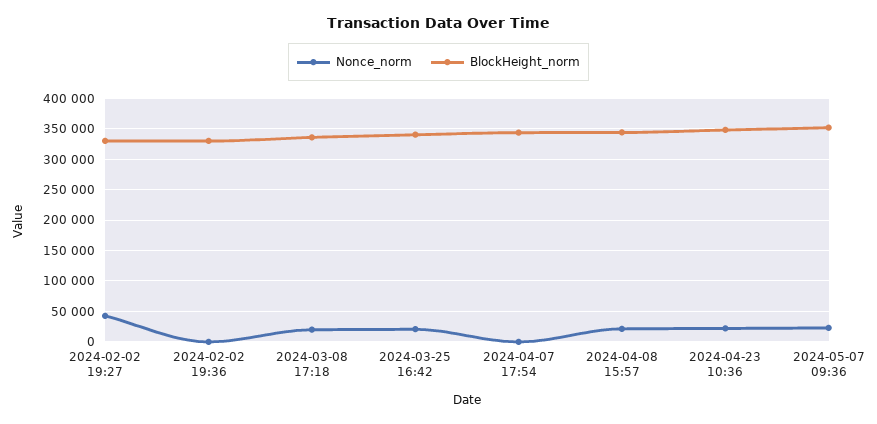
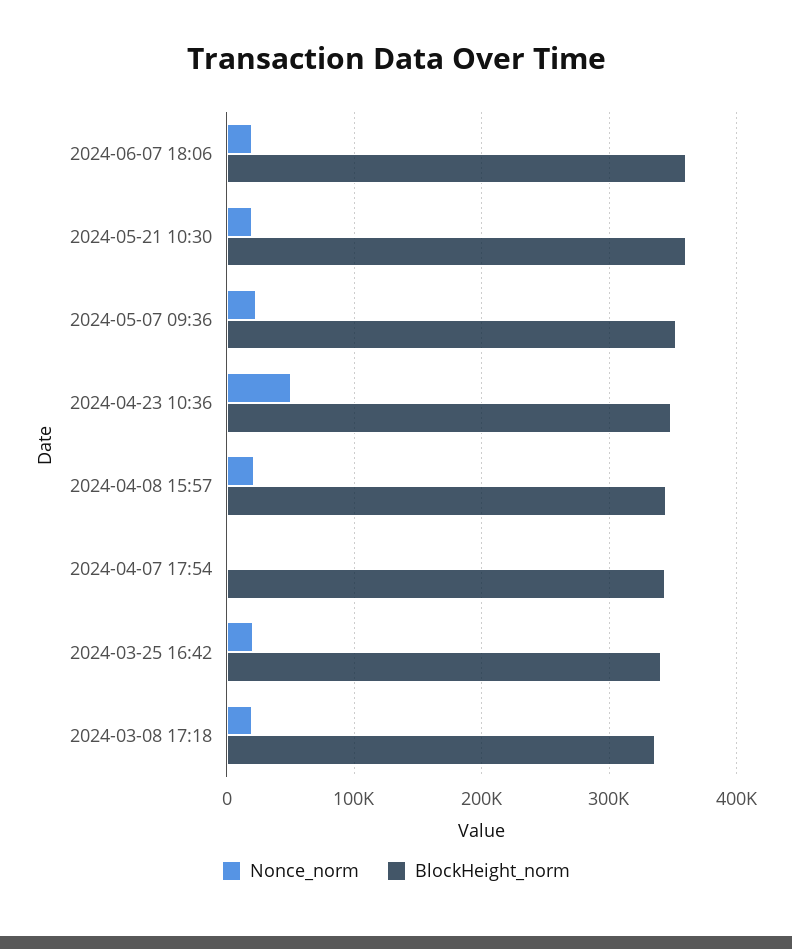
Nonce_norm, 2024-02-02 19:27: 40000 -> none
BlockHeight_norm, 2024-02-02 19:27: 330000 -> none
Nonce_norm, 2024-02-02 19:36: 0 -> none
BlockHeight_norm, 2024-02-02 19:36: 330000 -> none
Nonce_norm, 2024-04-23 10:36: 20000 -> 50000
Nonce_norm, 2024-06-07 18:06: none -> 20000
BlockHeight_norm, 2024-06-07 18:06: none -> 360000
Nonce_norm, 2024-05-21 10:30: none -> 20000
BlockHeight_norm, 2024-05-21 10:30: none -> 360000

